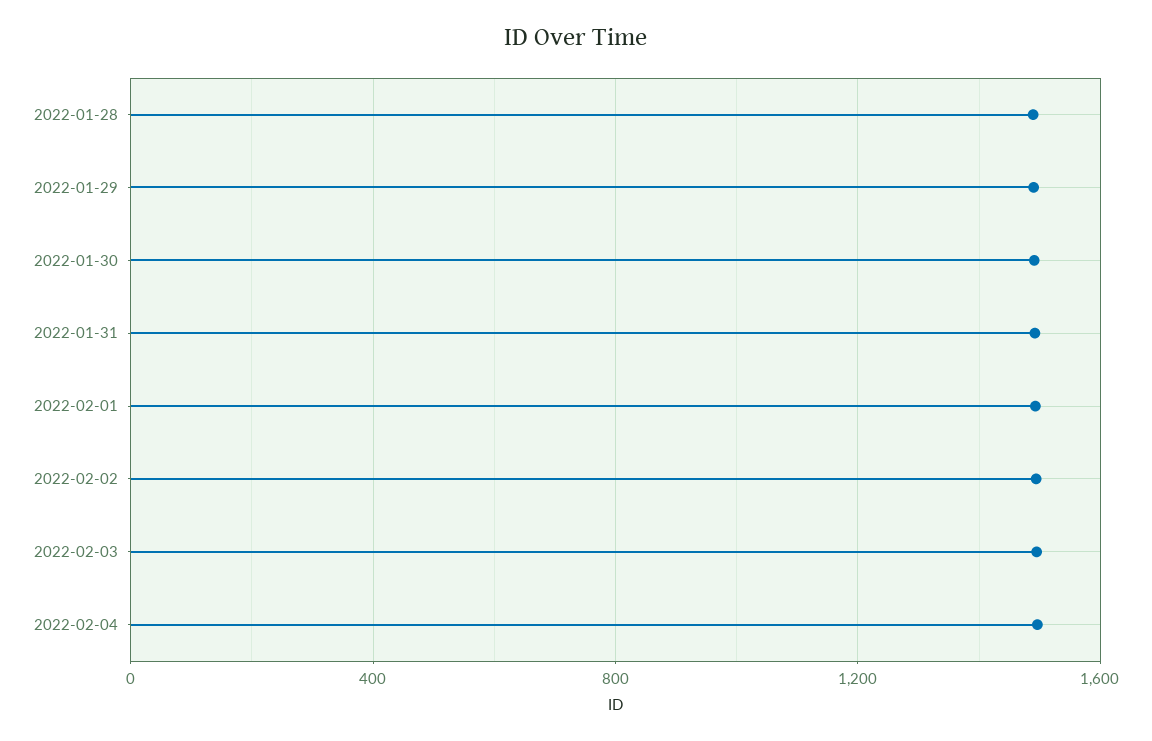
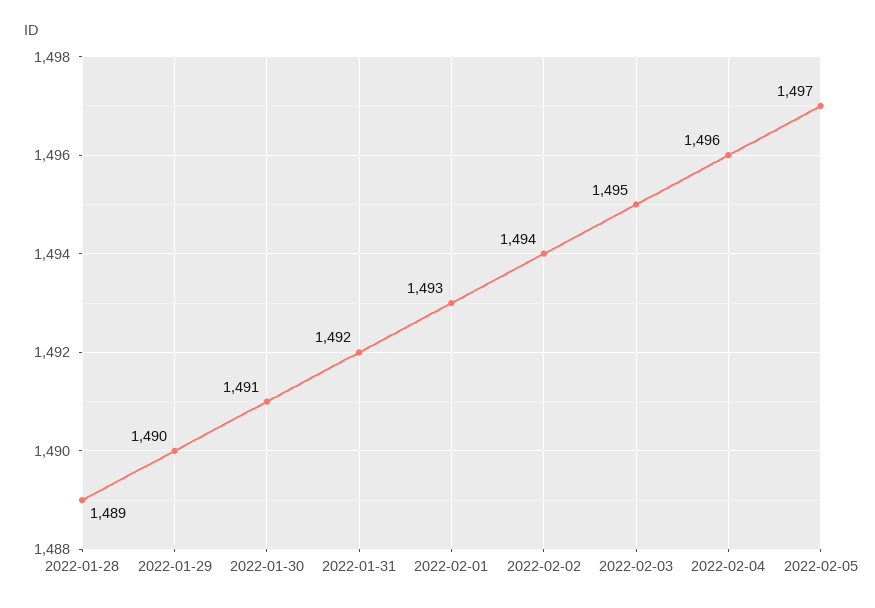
2022-02-05: none -> 1497

